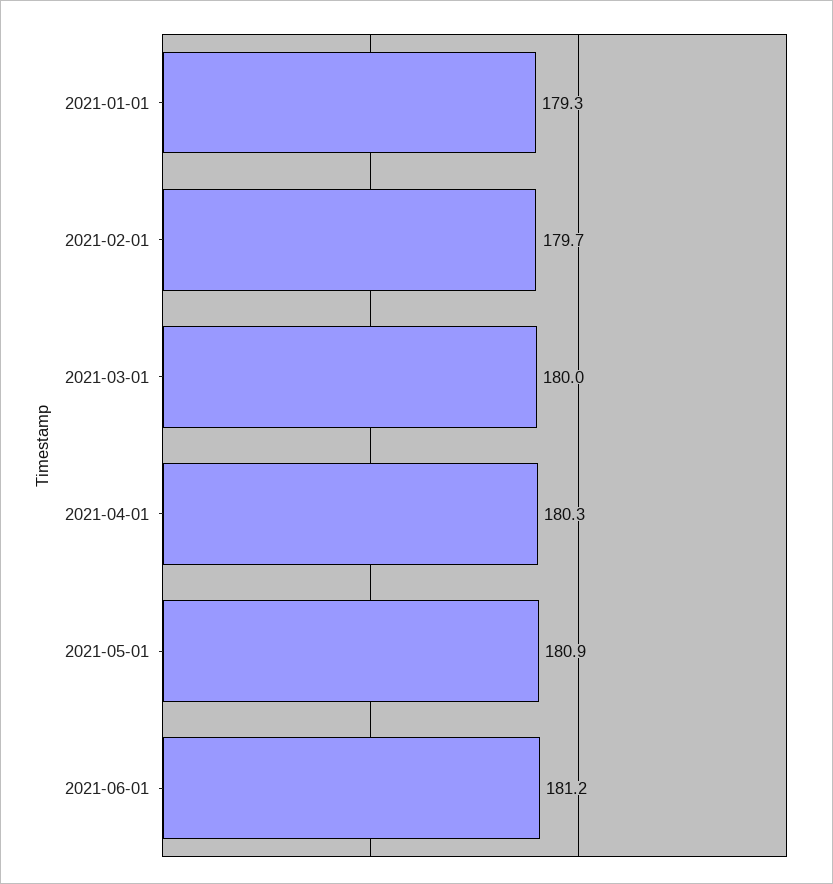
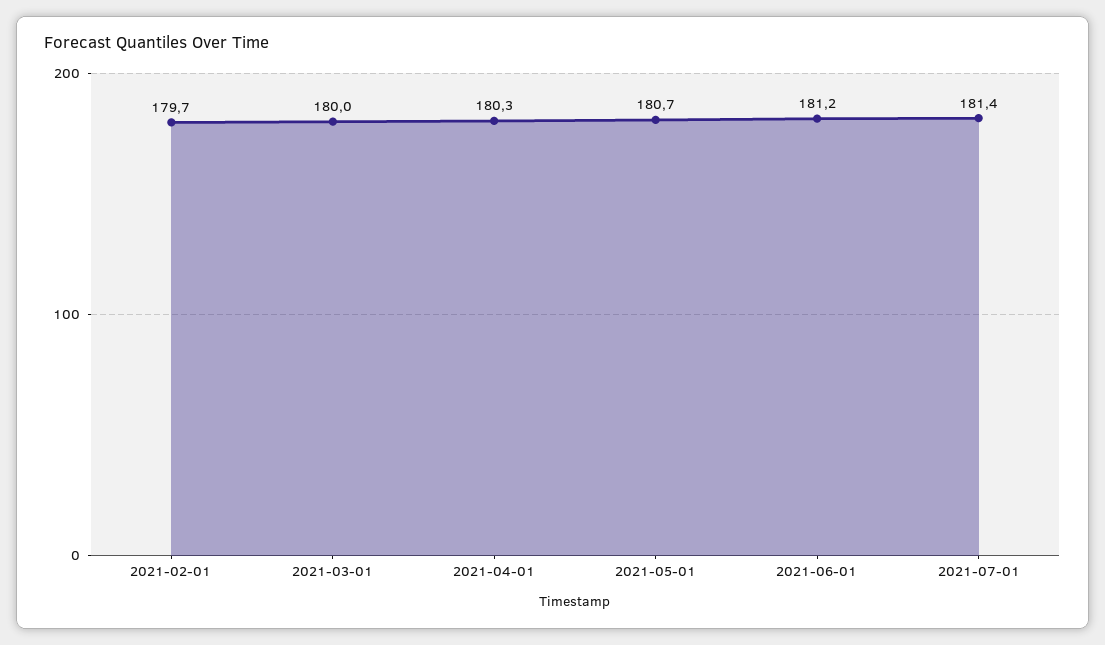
2021-01-01: 179.3 -> none
2021-05-01: 180.9 -> 180.7
2021-07-01: none -> 181.4

